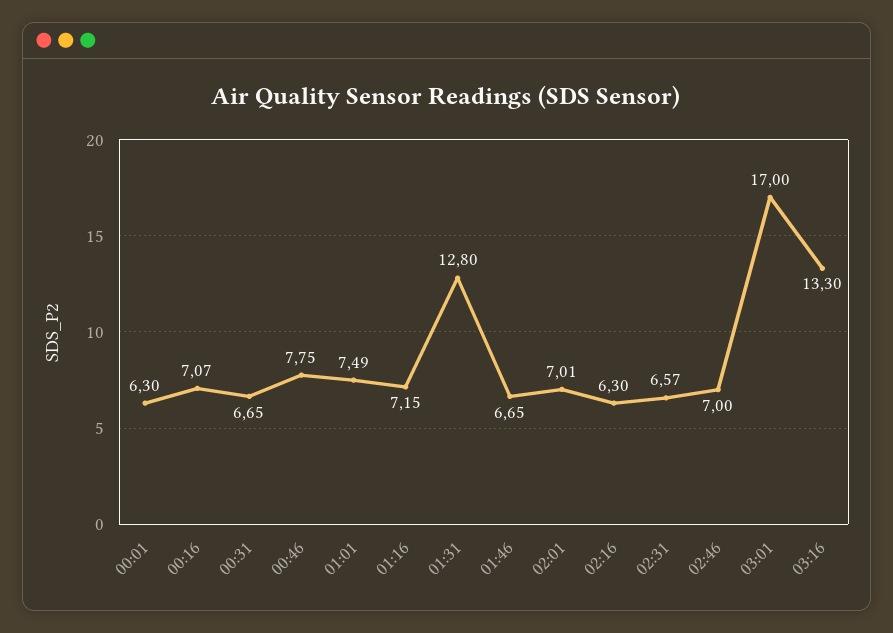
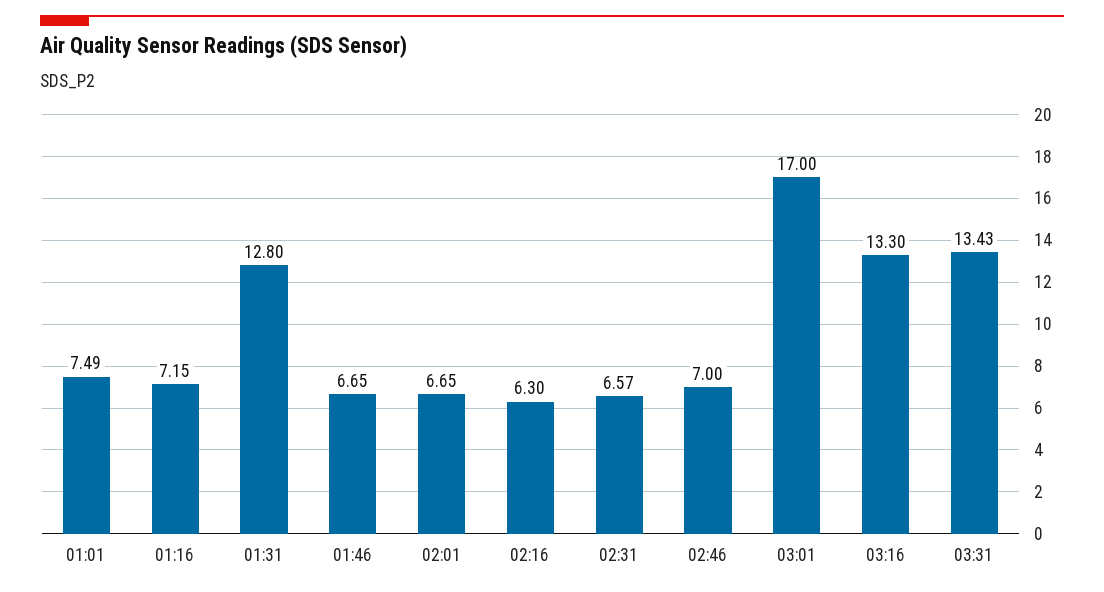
00:01: 6.3 -> none
00:16: 7.07 -> none
00:31: 6.65 -> none
00:46: 7.75 -> none
02:01: 7.01 -> 6.65
03:31: none -> 13.43

